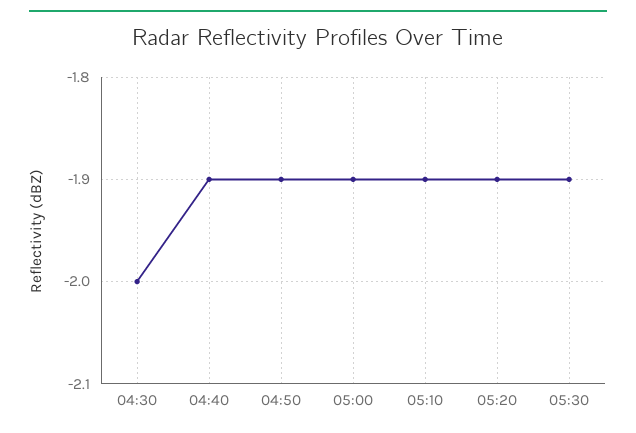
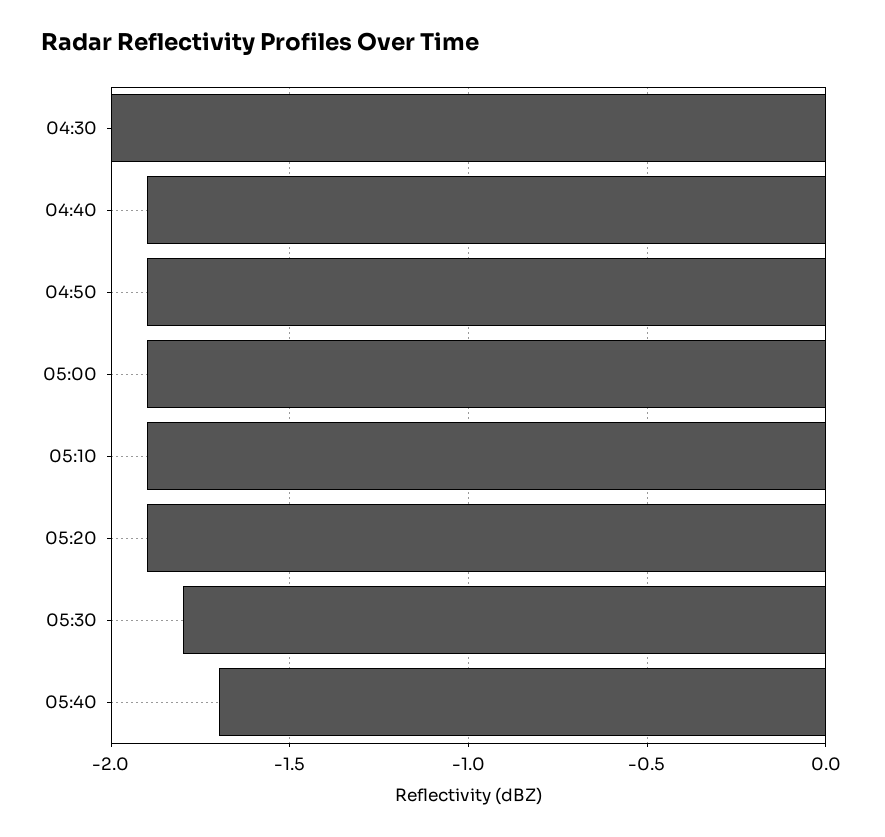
05:30: -1.9 -> -1.8
05:40: none -> -1.7

